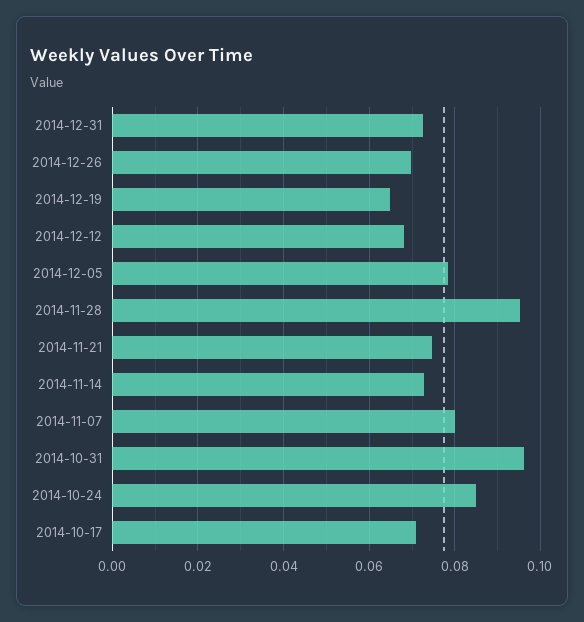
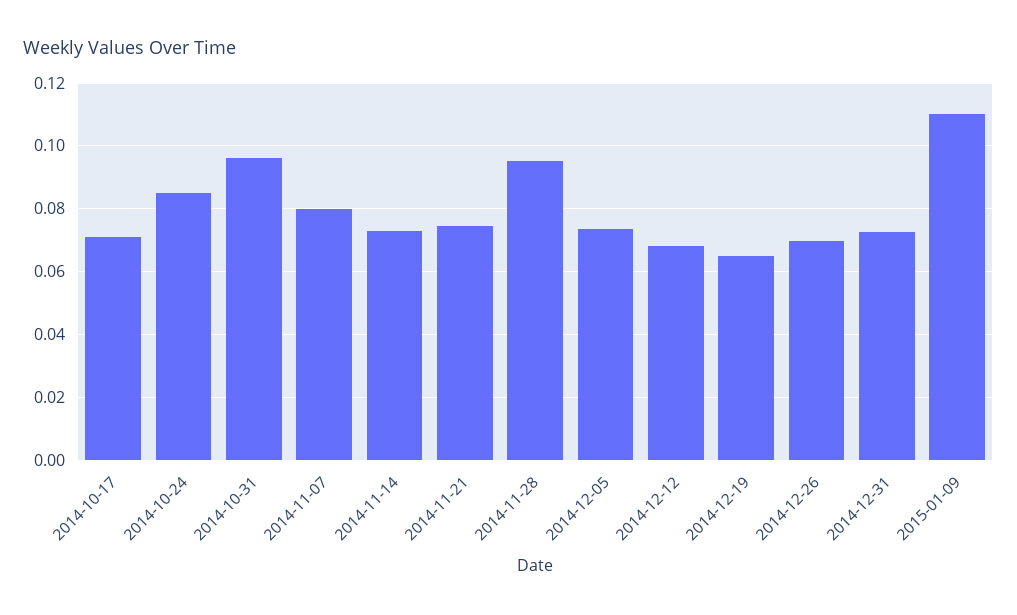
2014-12-05: 0.078 -> 0.074
2015-01-09: none -> 0.11

